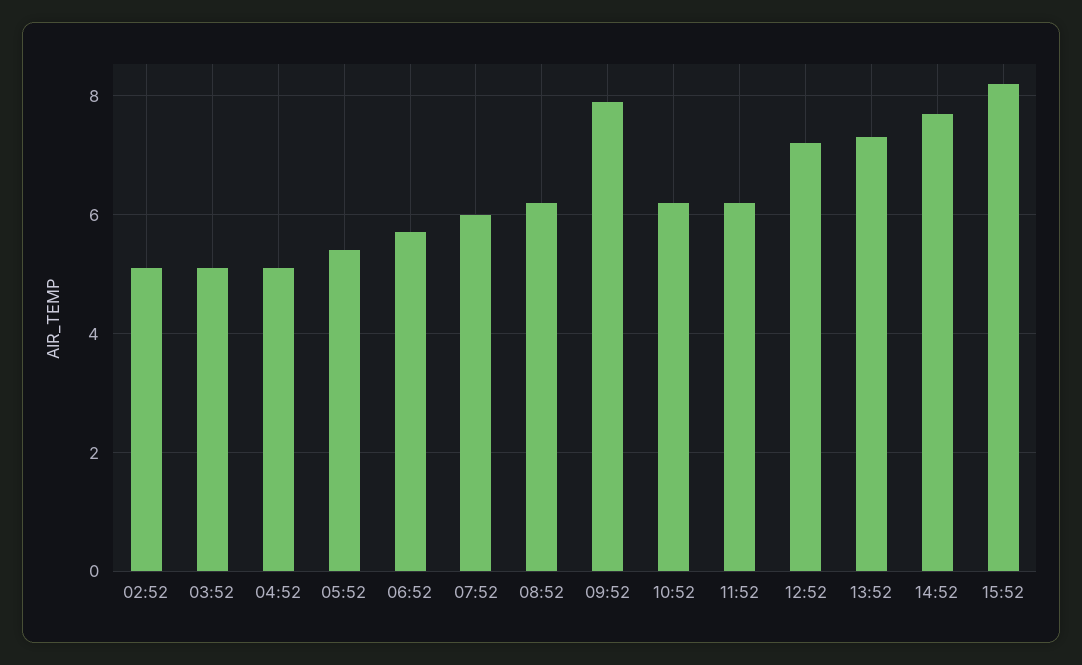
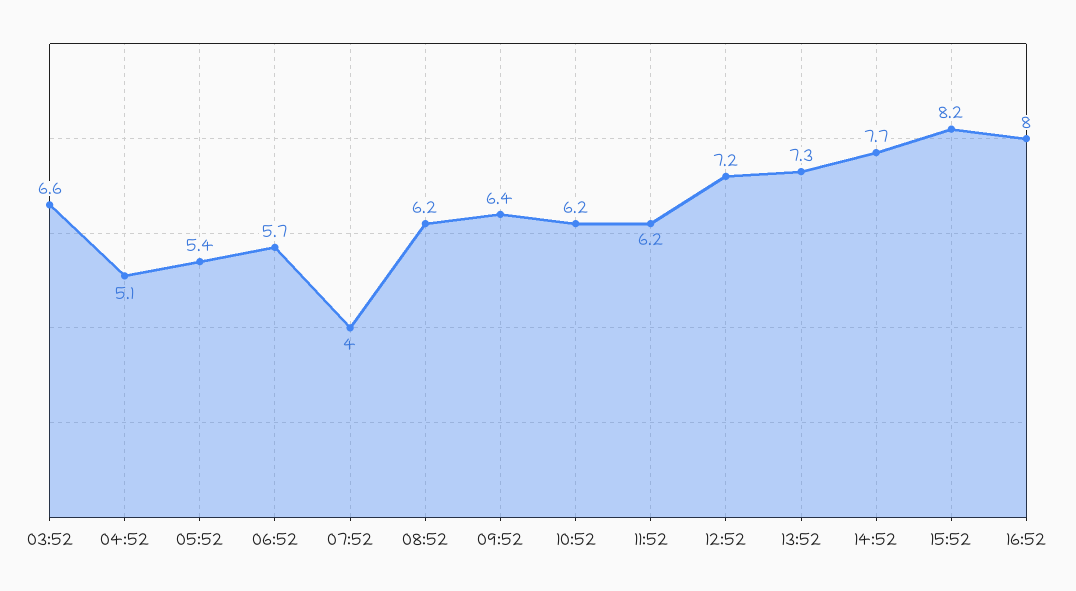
02:52: 5 -> none
03:52: 5 -> 6.6
07:52: 6 -> 4
09:52: 8 -> 6.4
16:52: none -> 8

